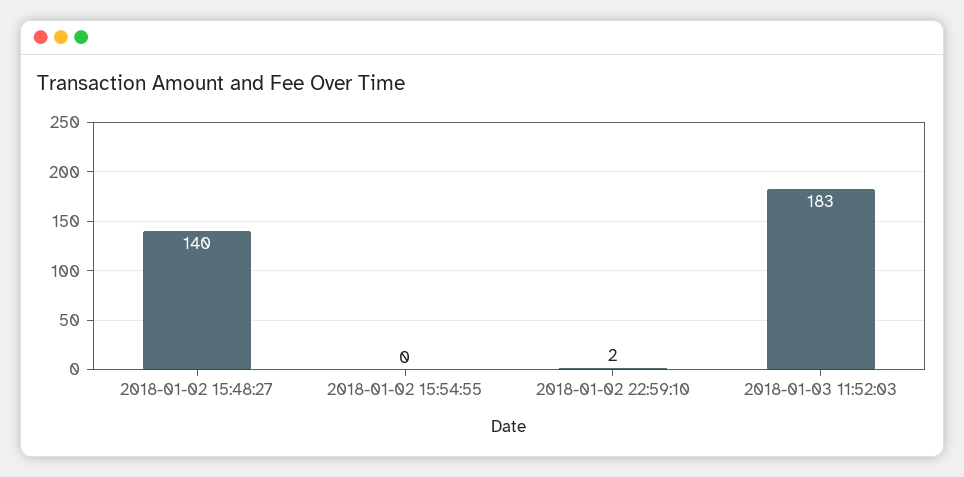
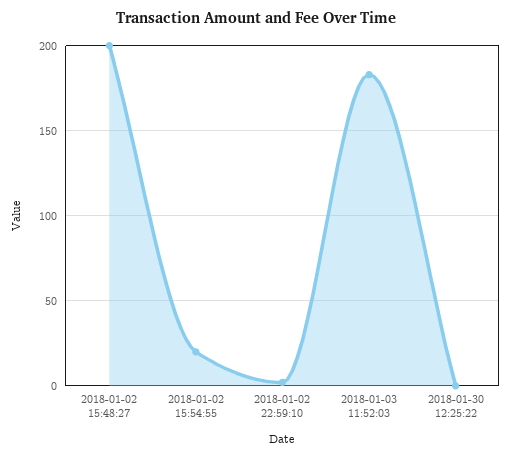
2018-01-02 15:48:27: 140 -> 200
2018-01-02 15:54:55: 0 -> 20
2018-01-30 12:25:22: none -> 0

